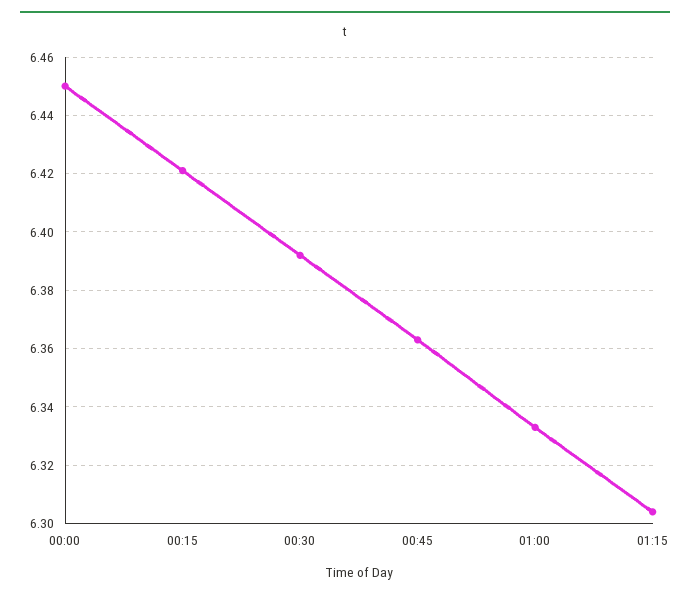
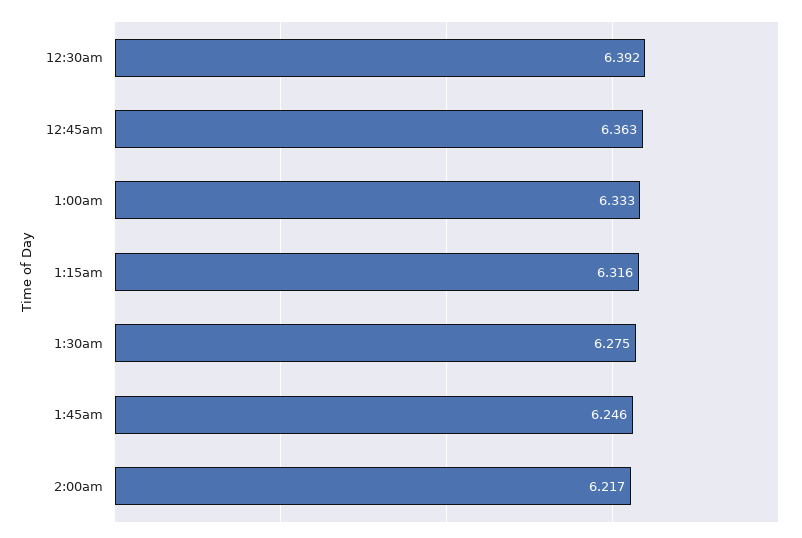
00:00: 6.45 -> none
00:15: 6.42 -> none
01:15: 6.305 -> 6.316
1:30am: none -> 6.275
1:45am: none -> 6.246
2:00am: none -> 6.217

